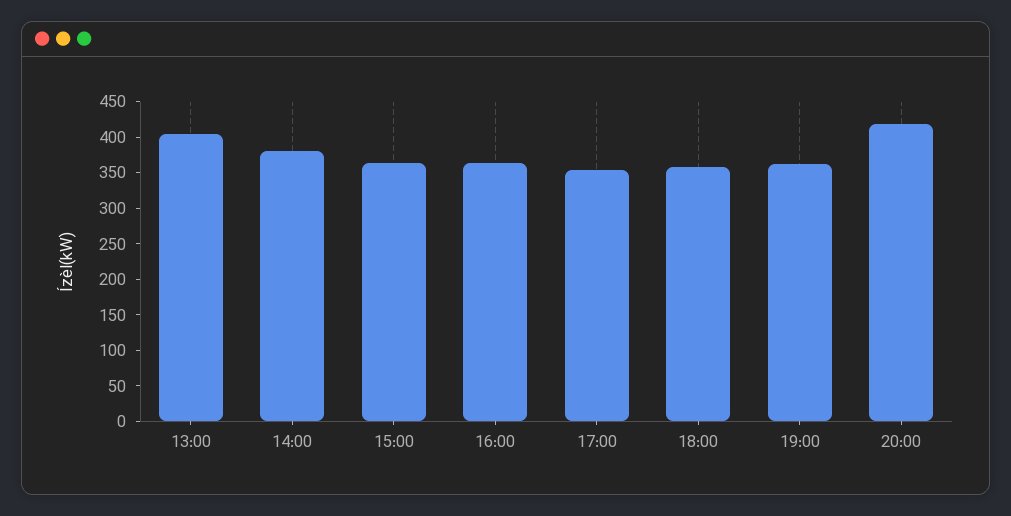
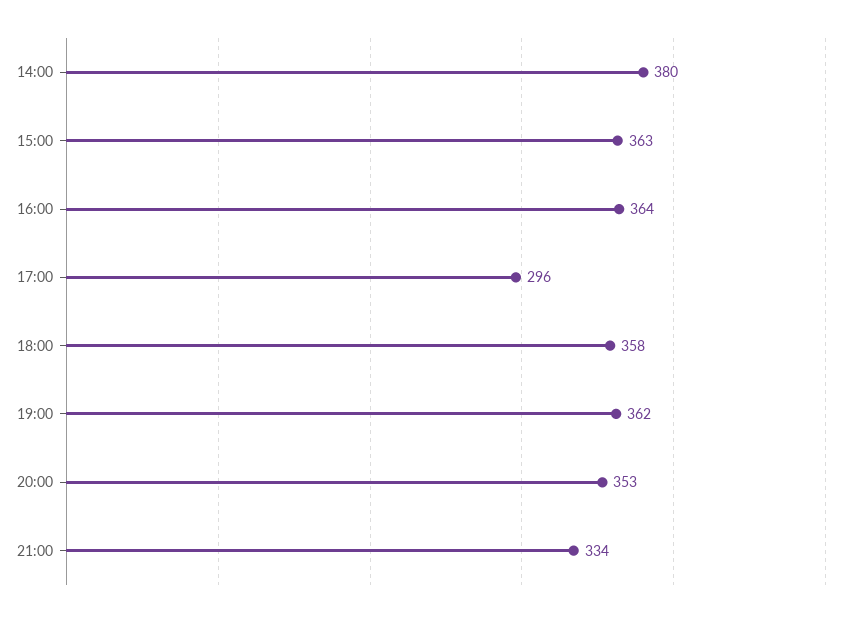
13:00: 400 -> none
17:00: 350 -> 296
20:00: 425 -> 353
21:00: none -> 334

